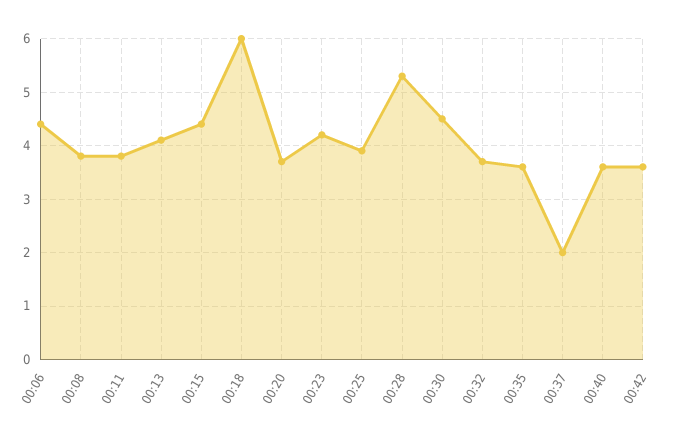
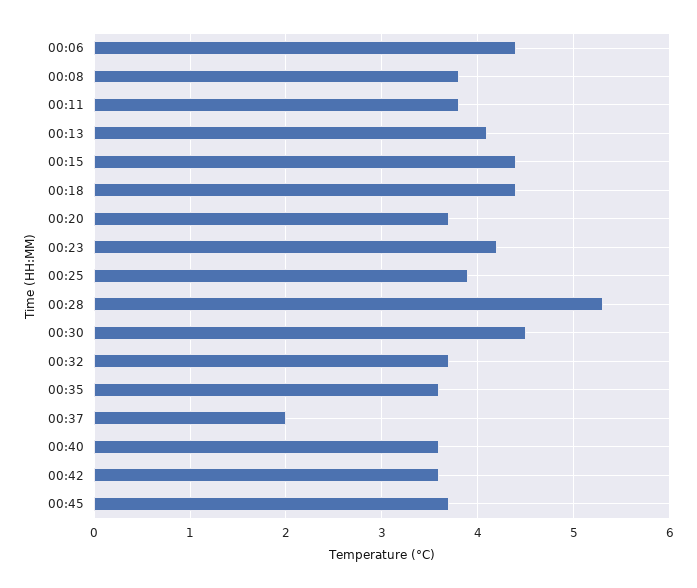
00:18: 6 -> 4.4
00:45: none -> 3.7

